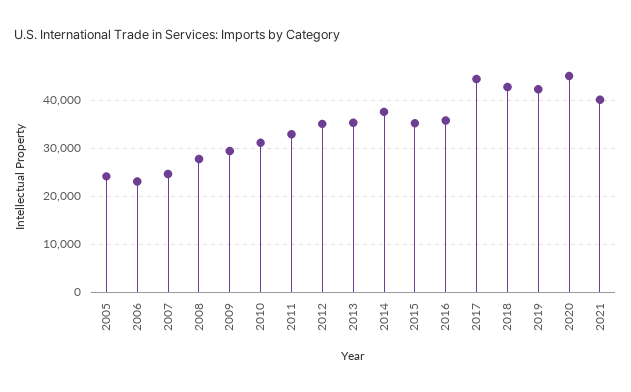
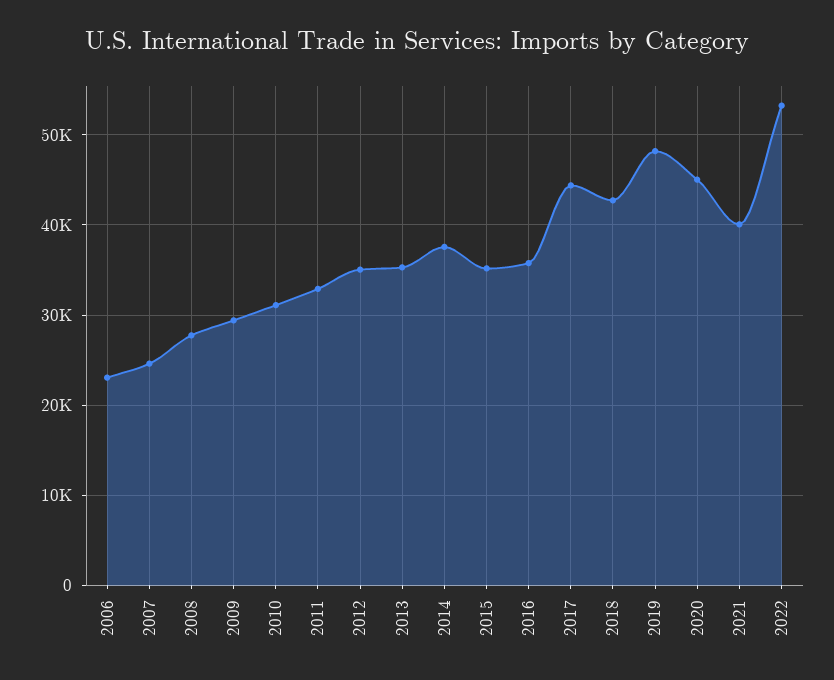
2005: 24000 -> none
2019: 42000 -> 48000
2022: none -> 53000

